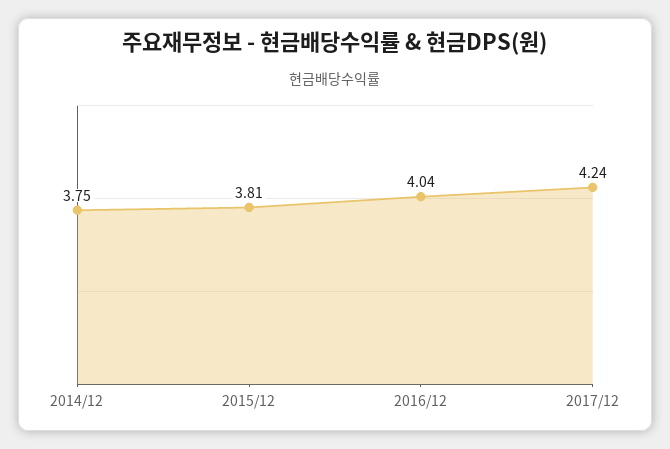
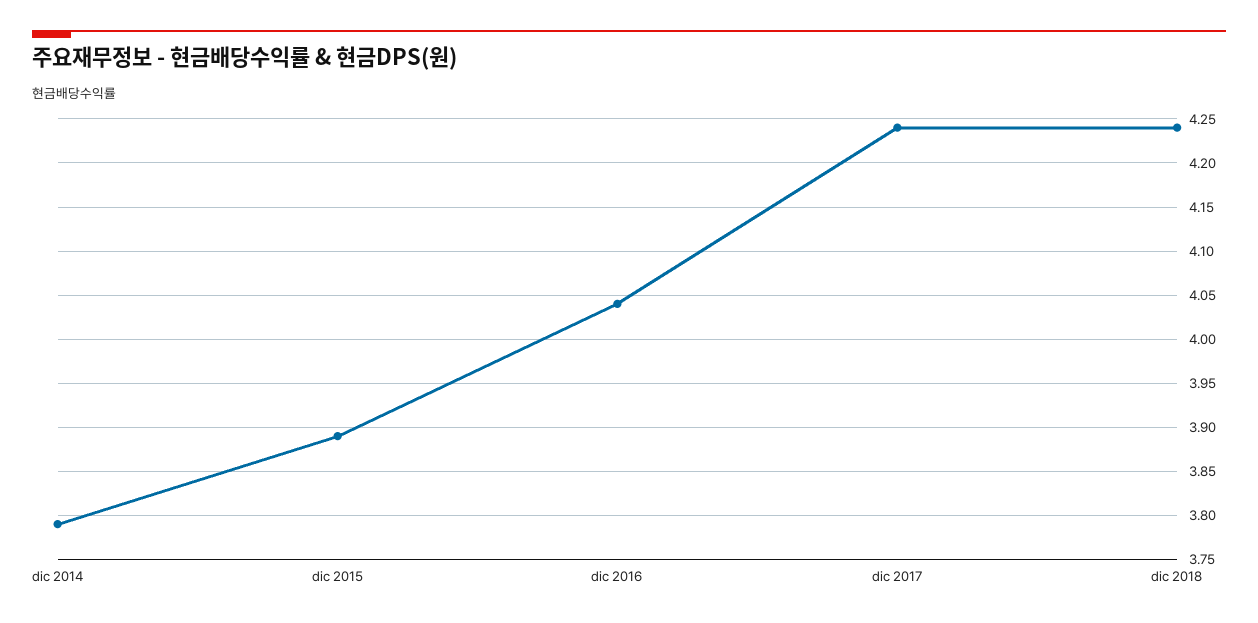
2014/12: 3.75 -> 3.79
2015/12: 3.81 -> 3.89
dic 2018: none -> 4.24

